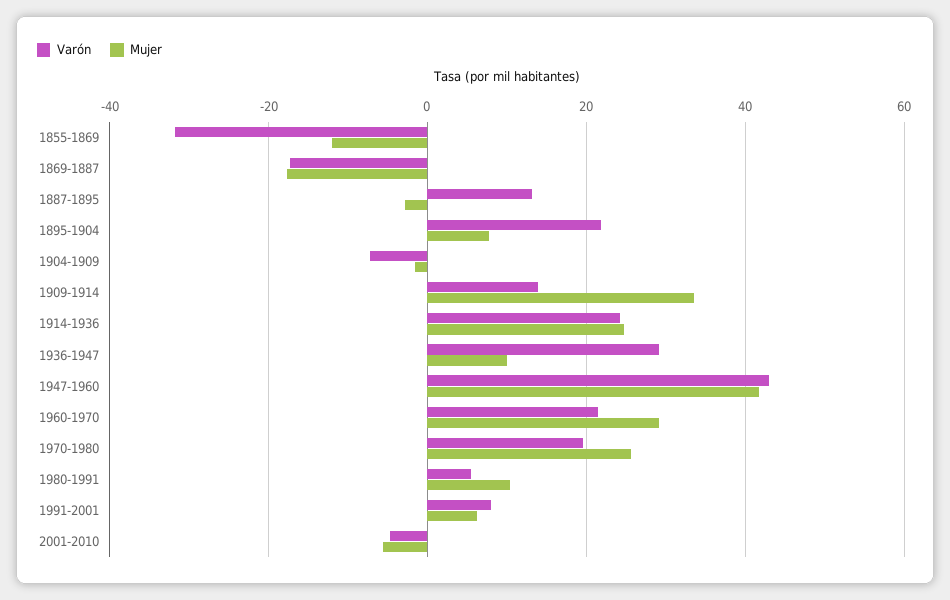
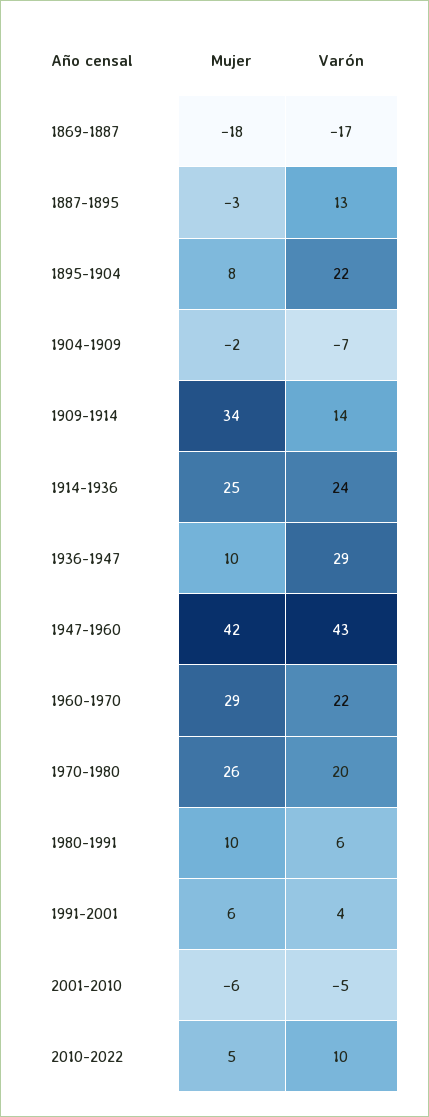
Varón, 1855-1869: -32 -> none
Mujer, 1855-1869: -12 -> none
Varón, 1991-2001: 8 -> 4
Mujer, 2010-2022: none -> 5
Varón, 2010-2022: none -> 10

